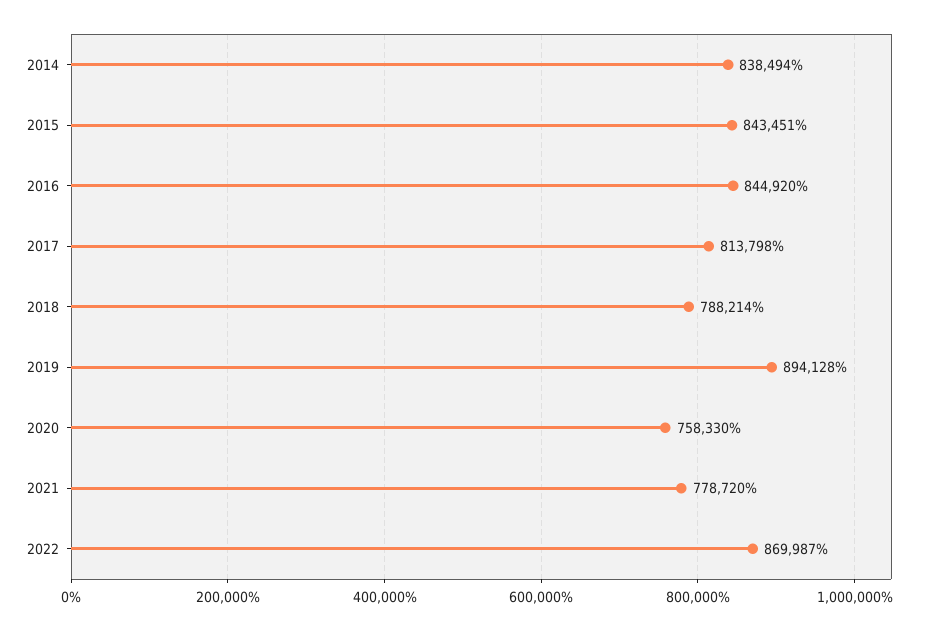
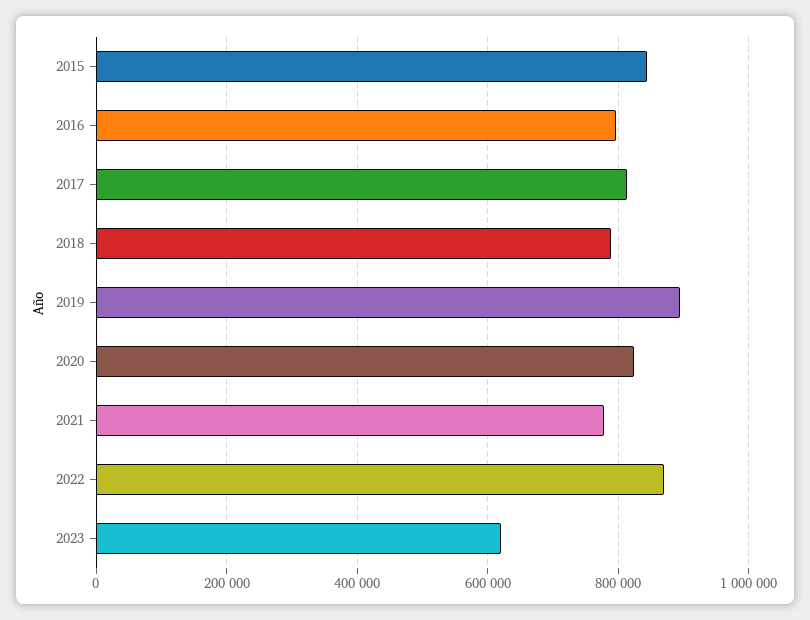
2014: 838494 -> none
2016: 844920 -> 800000
2020: 758330 -> 820000
2023: none -> 620000

